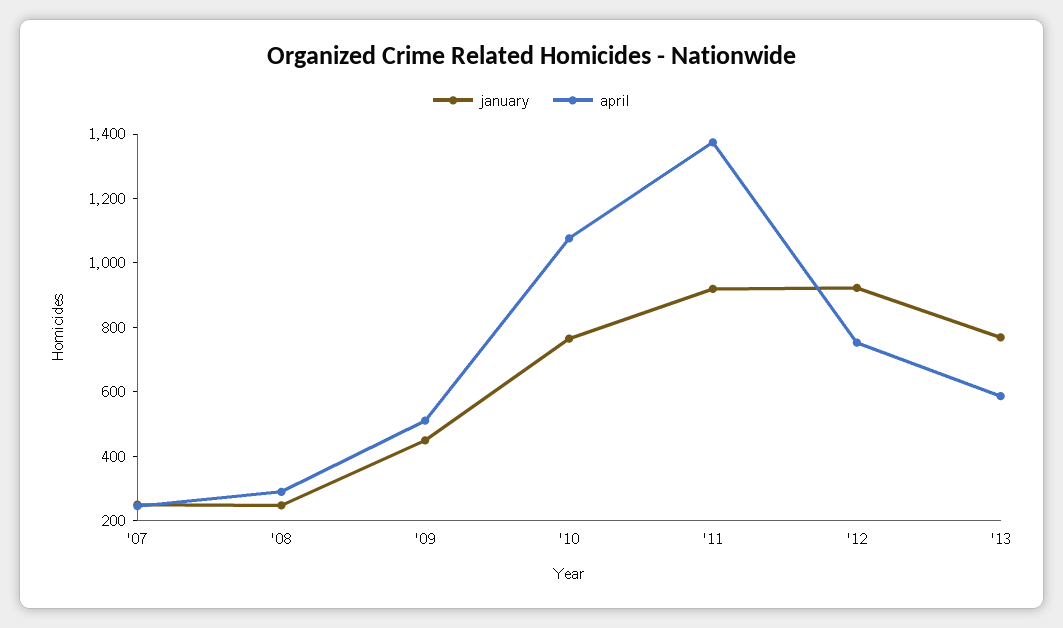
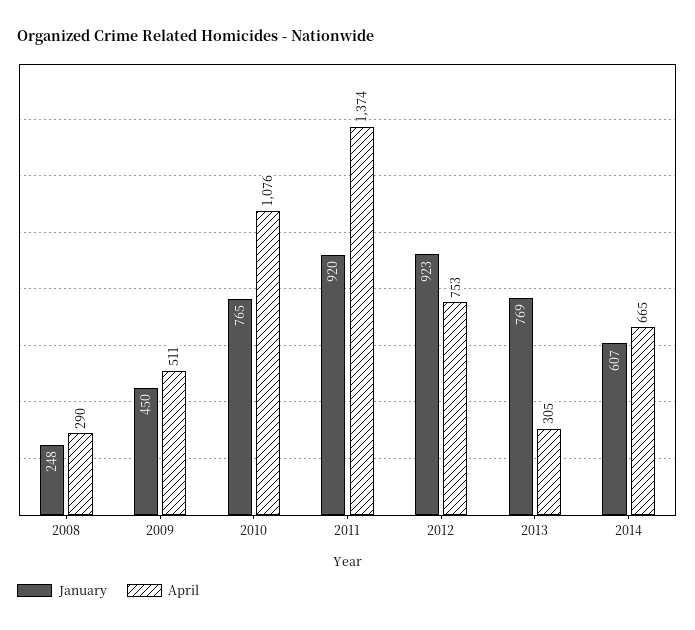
january, '07: 250 -> none
april, '07: 250 -> none
april, '13: 600 -> 305
january, 2014: none -> 607
april, 2014: none -> 665

